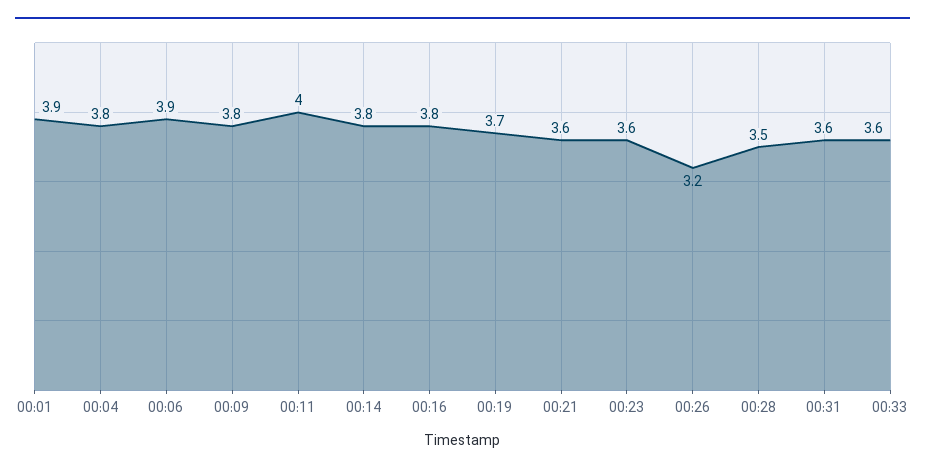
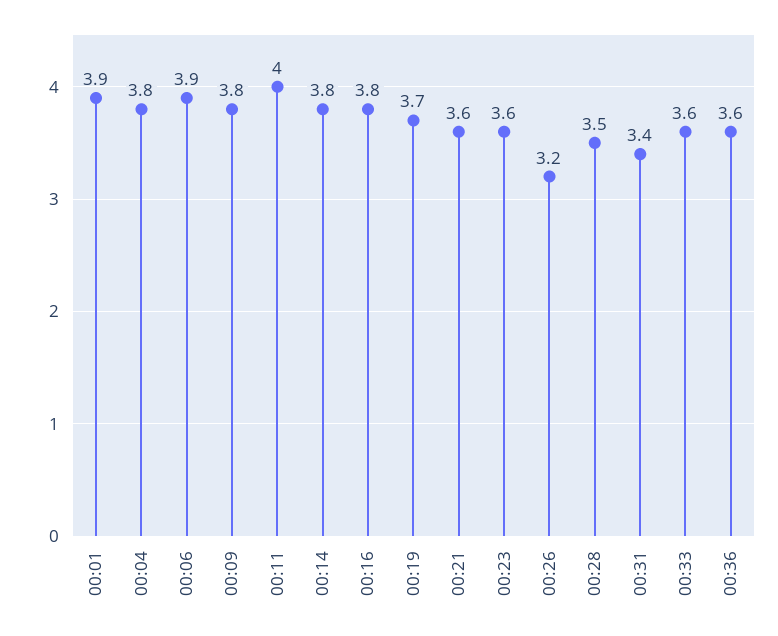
00:31: 3.6 -> 3.4
00:36: none -> 3.6

